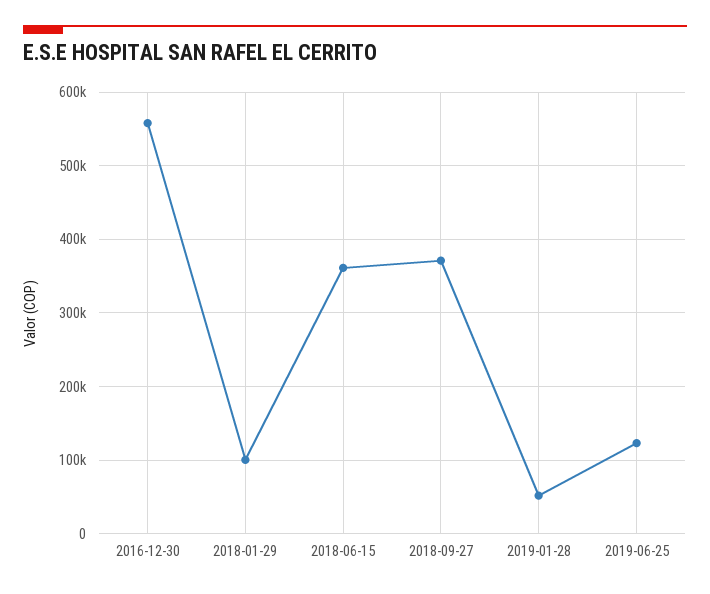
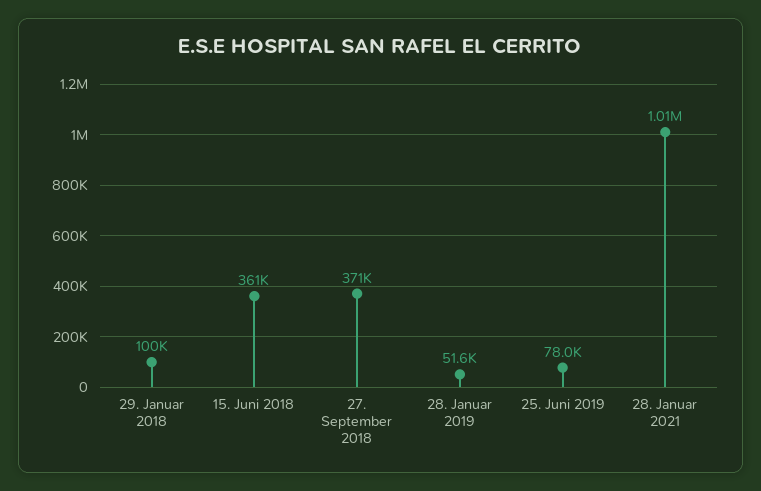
2016-12-30: 560000 -> none
2019-06-25: 120000 -> 78000
28. Januar 2021: none -> 1010000

